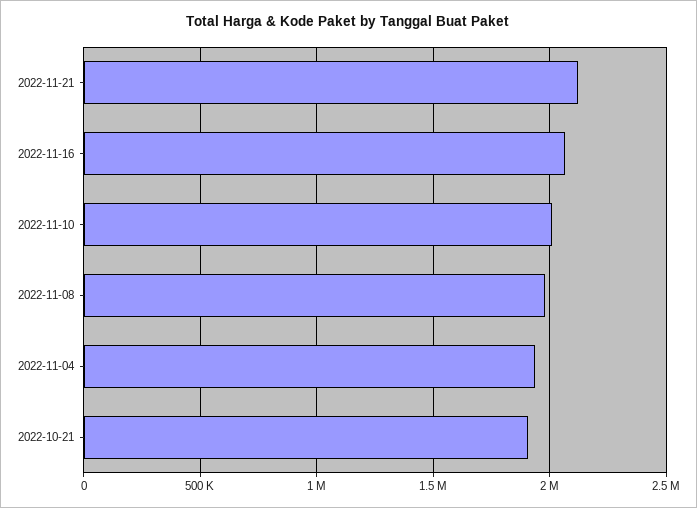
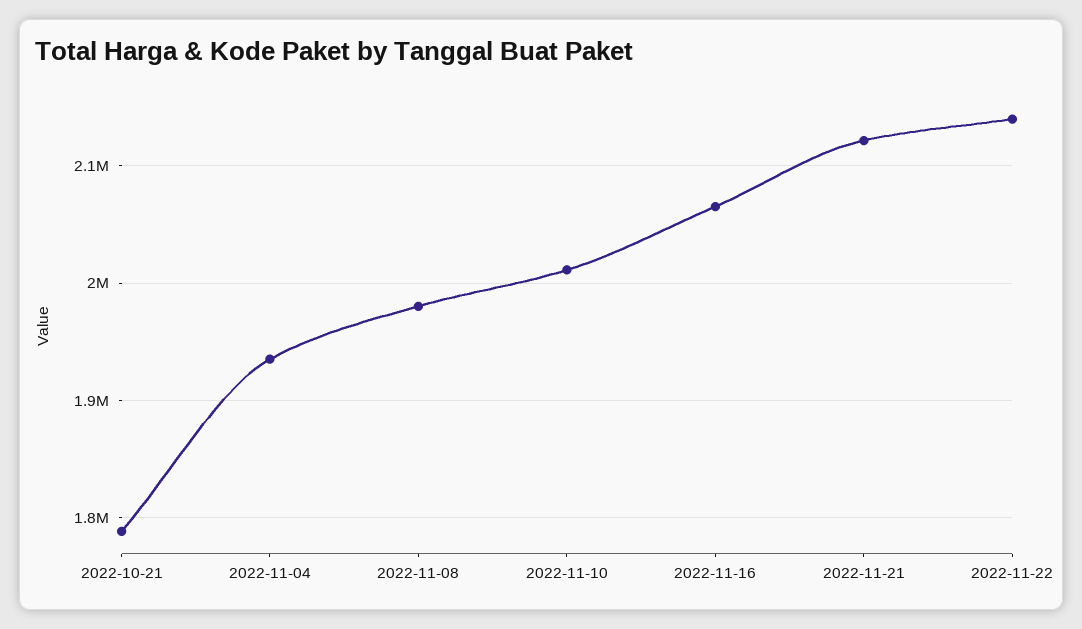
2022-10-21: 1900000 -> 1790000
2022-11-22: none -> 2140000

